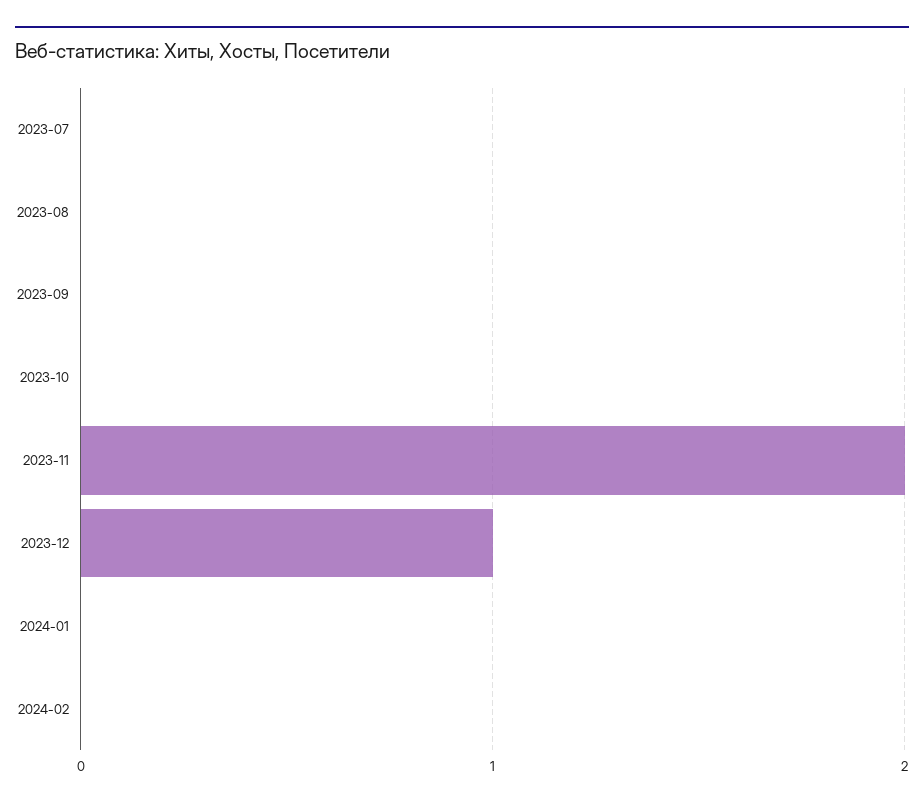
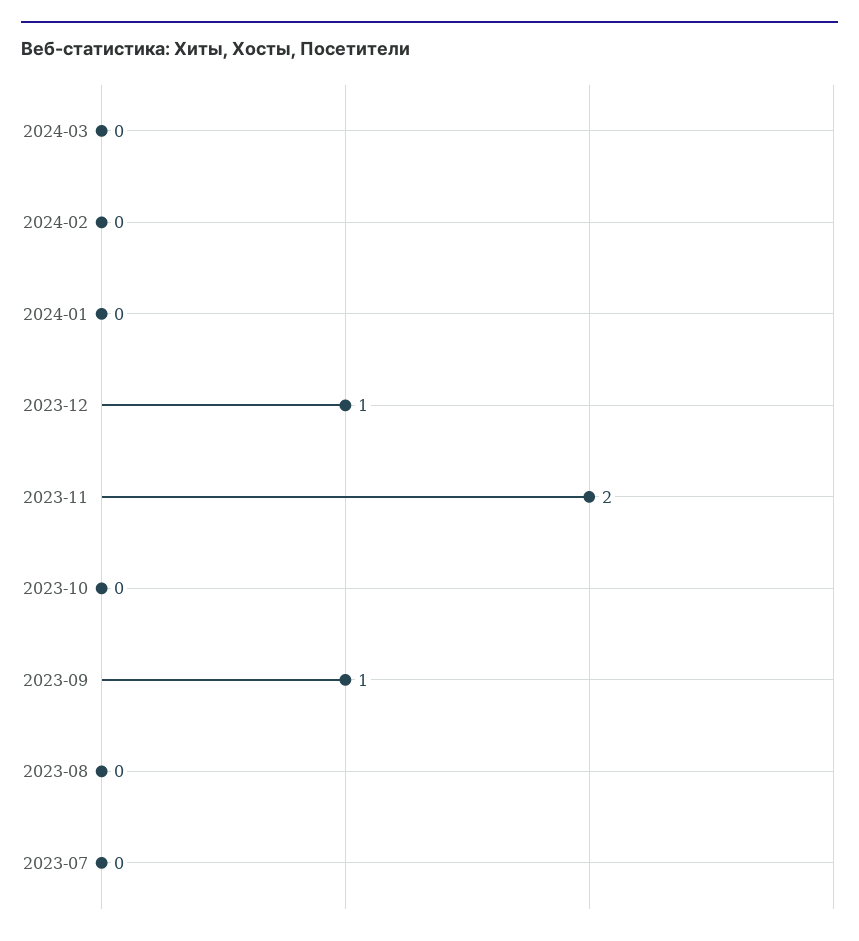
2023-09: 0 -> 1
2024-03: none -> 0

